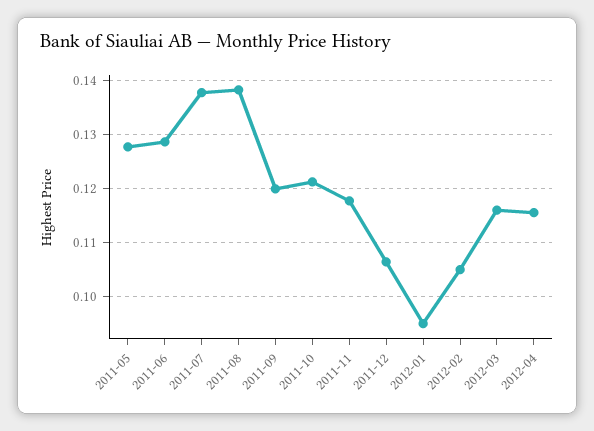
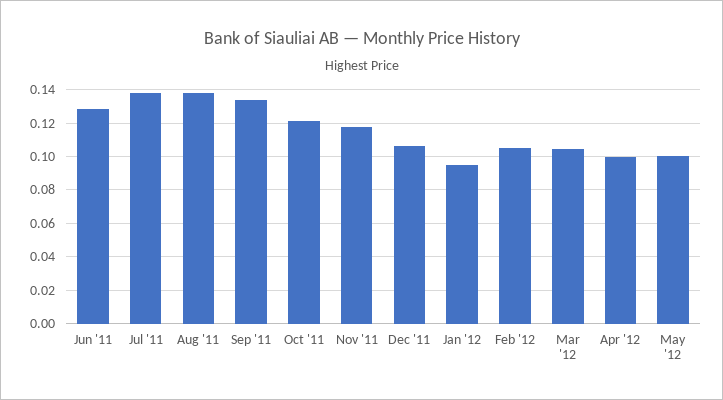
2011-05: 0.128 -> none
2011-09: 0.12 -> 0.135
2012-03: 0.116 -> 0.105
2012-04: 0.116 -> 0.1
May '12: none -> 0.1

